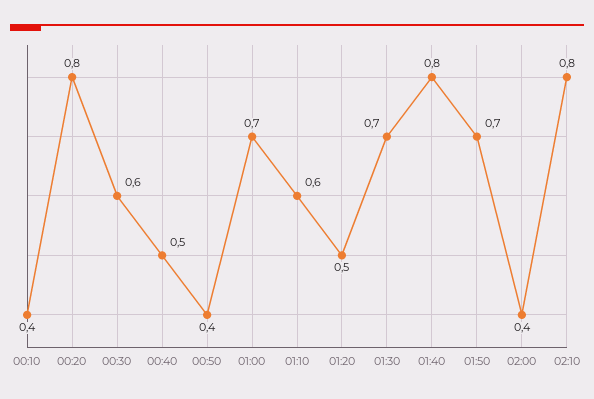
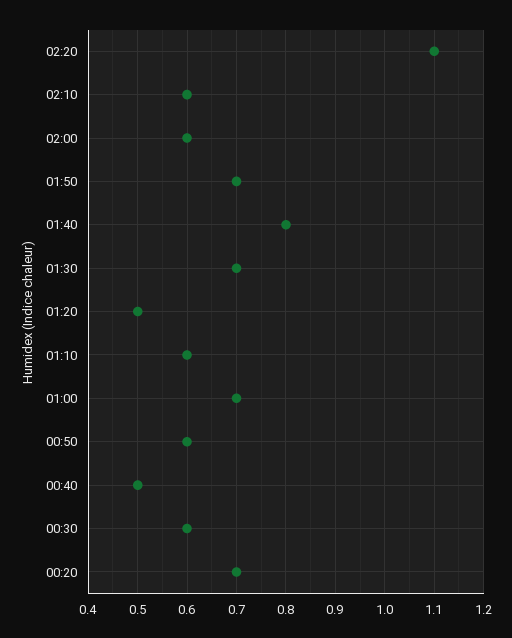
00:10: 0.4 -> none
00:20: 0.8 -> 0.7
00:50: 0.4 -> 0.6
02:00: 0.4 -> 0.6
02:10: 0.8 -> 0.6
02:20: none -> 1.1

